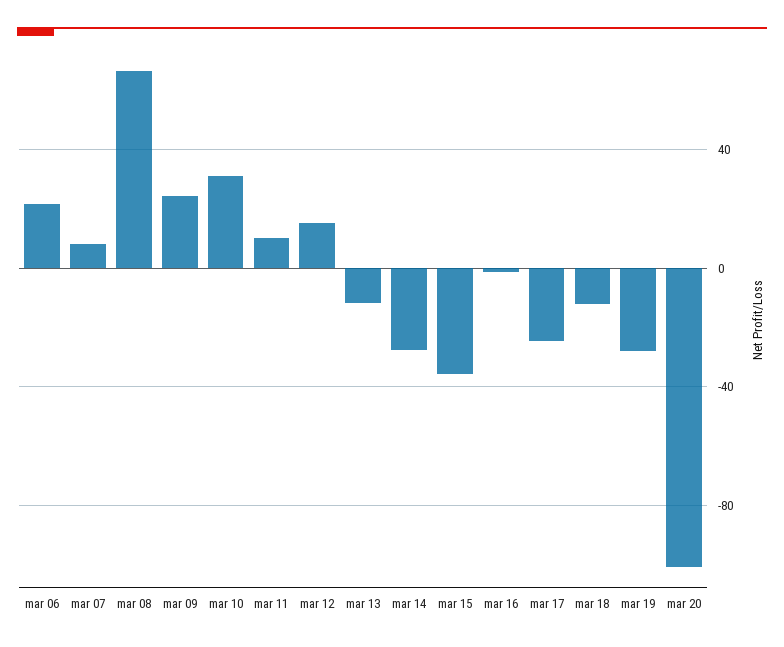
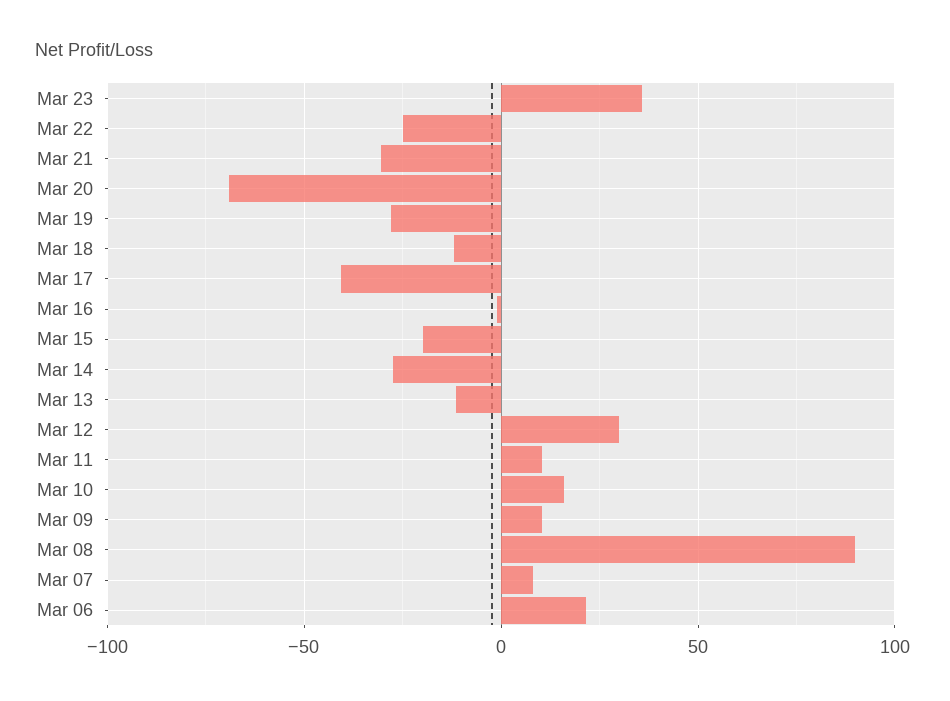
mar 08: 65 -> 90
mar 09: 25 -> 10
mar 10: 30 -> 15
mar 12: 15 -> 30
mar 15: -35 -> -20
mar 17: -25 -> -40
mar 20: -100 -> -70
Mar 23: none -> 35
Mar 22: none -> -25
Mar 21: none -> -30

